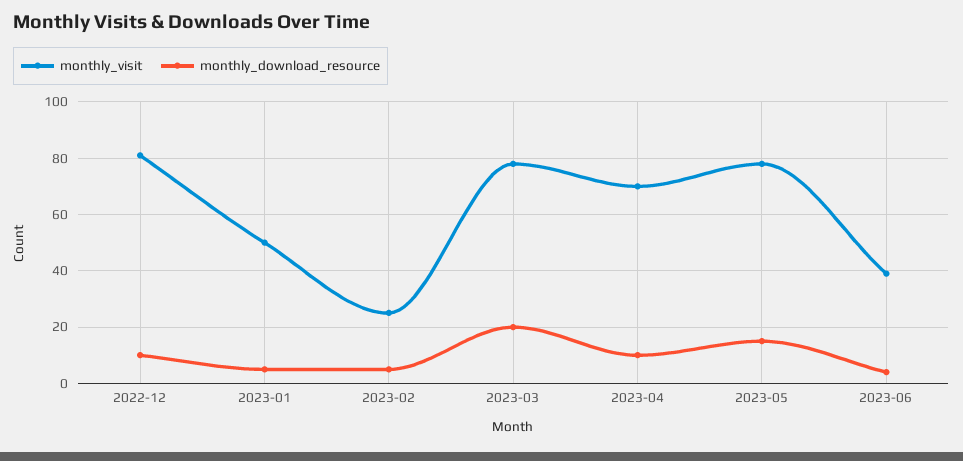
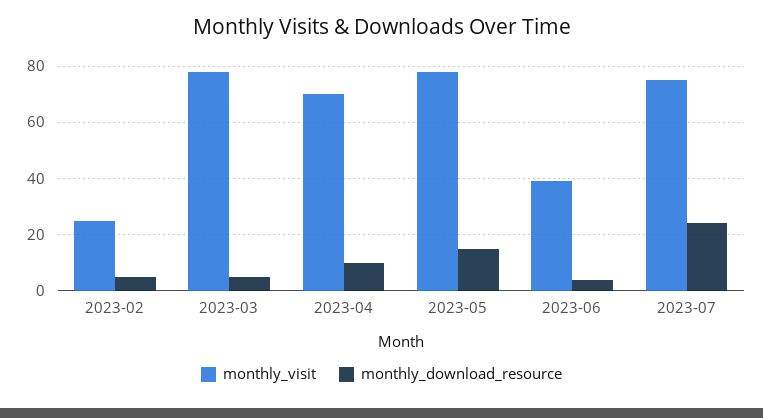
monthly_visit, 2022-12: 80 -> none
monthly_download_resource, 2022-12: 10 -> none
monthly_visit, 2023-01: 50 -> none
monthly_download_resource, 2023-01: 5 -> none
monthly_download_resource, 2023-03: 20 -> 5
monthly_visit, 2023-07: none -> 75
monthly_download_resource, 2023-07: none -> 25

